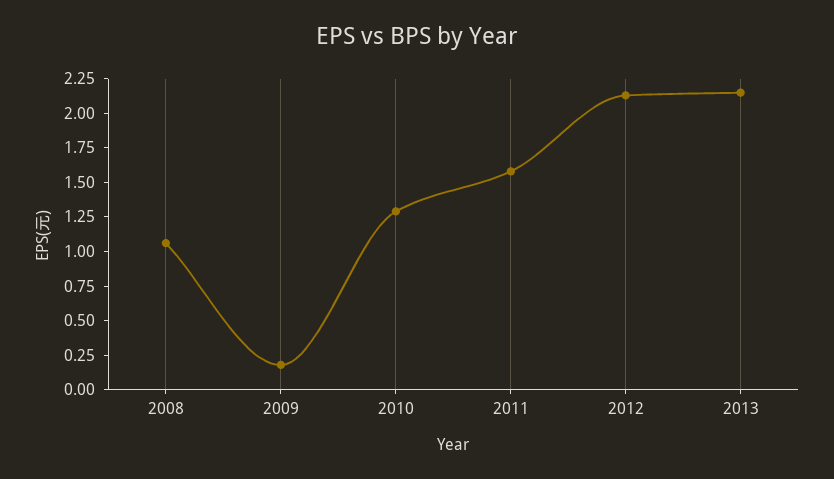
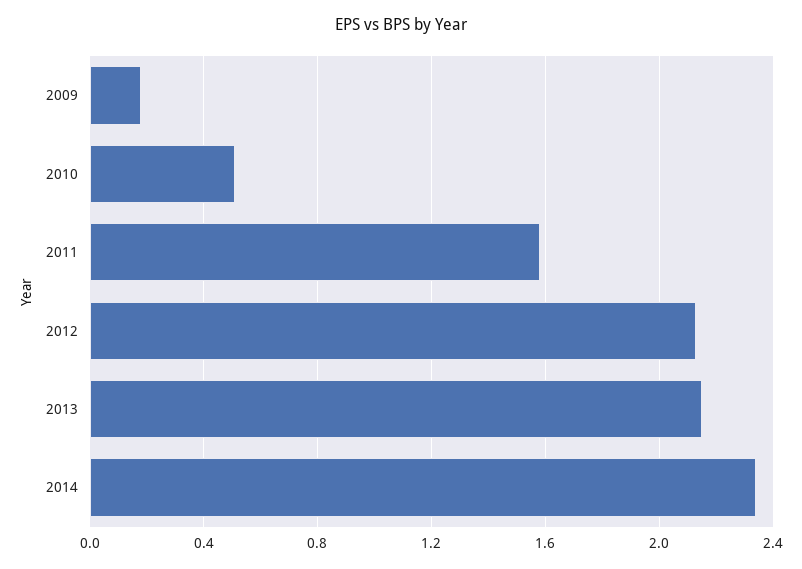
2008: 1 -> none
2010: 1.25 -> 0.5
2014: none -> 2.35

